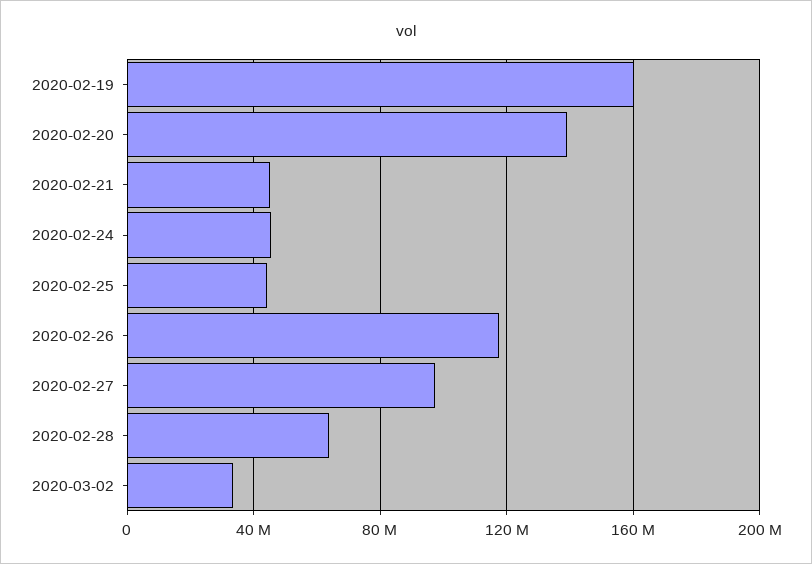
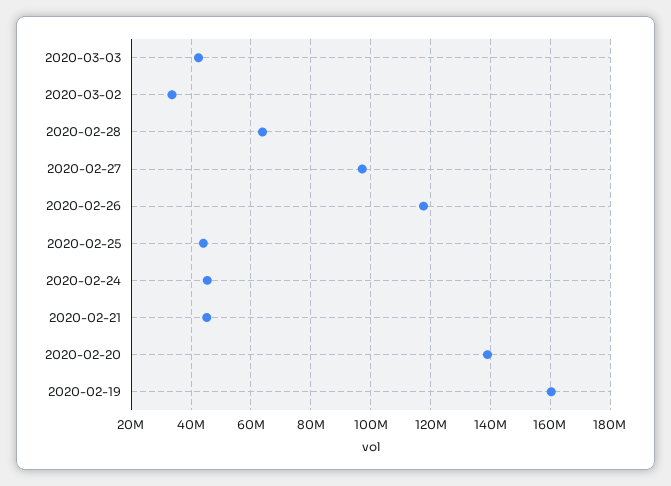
2020-03-03: none -> 42500000

